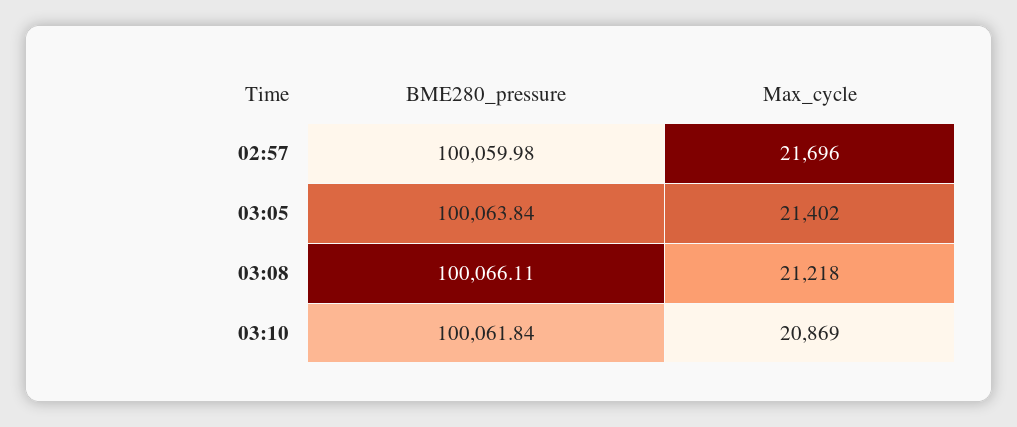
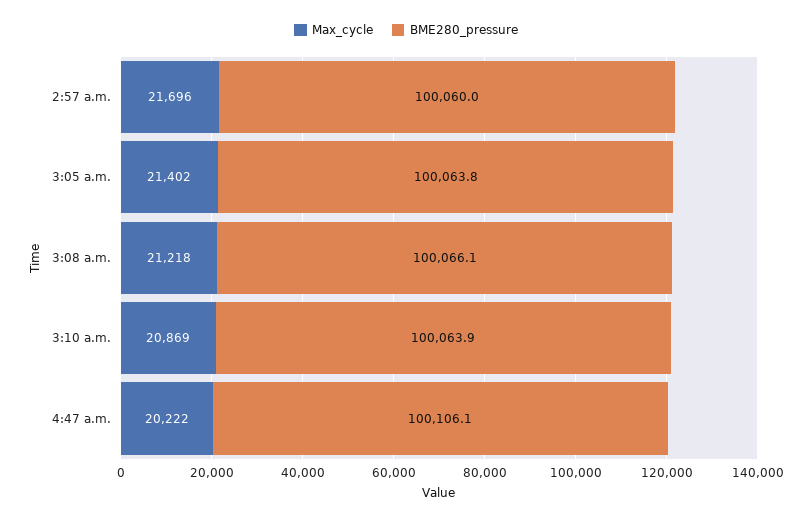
BME280_pressure, 03:10: 100061.84 -> 100063.9
Max_cycle, 4:47 a.m.: none -> 20222
BME280_pressure, 4:47 a.m.: none -> 100106.1

